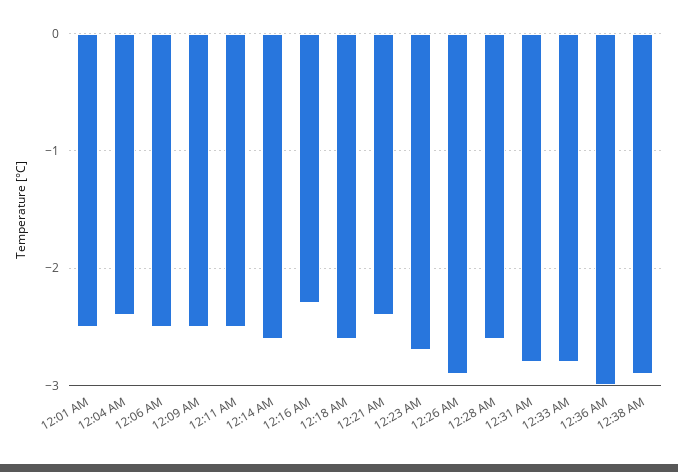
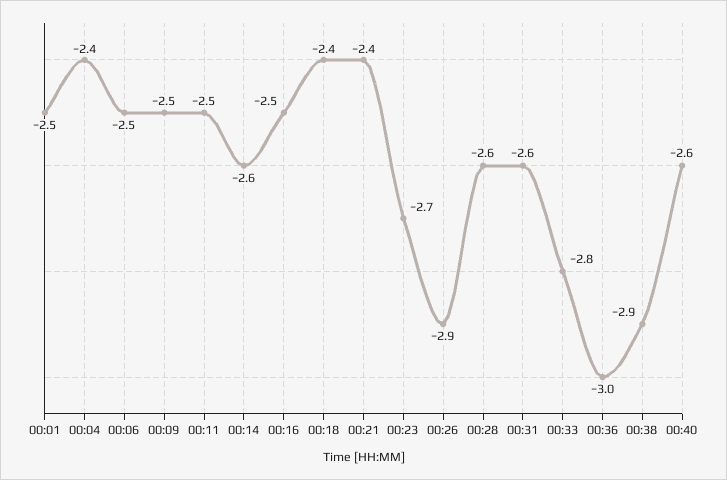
12:16 AM: -2.3 -> -2.5
12:18 AM: -2.6 -> -2.4
12:31 AM: -2.8 -> -2.6
00:40: none -> -2.6

